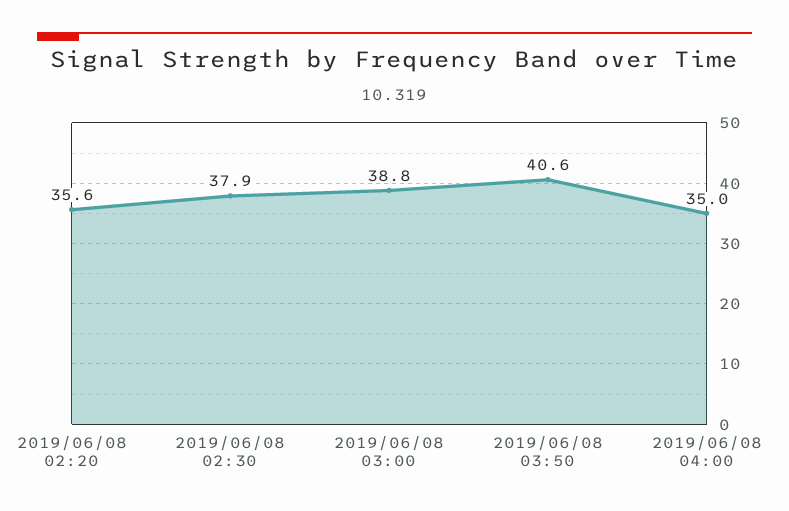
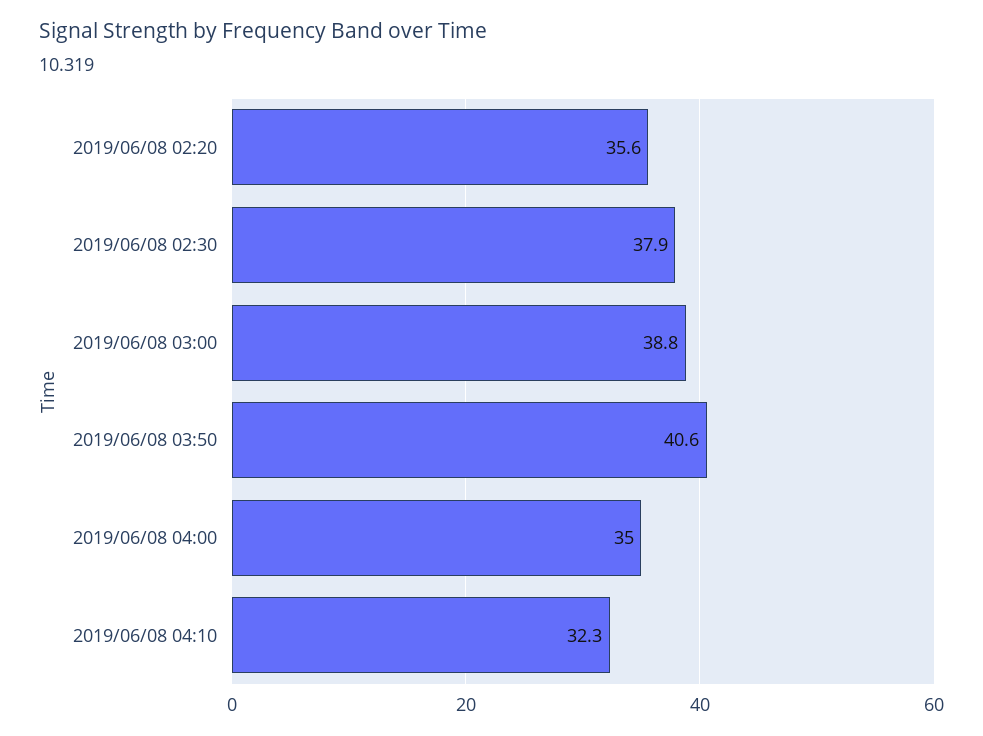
2019/06/08 04:10: none -> 32.3

